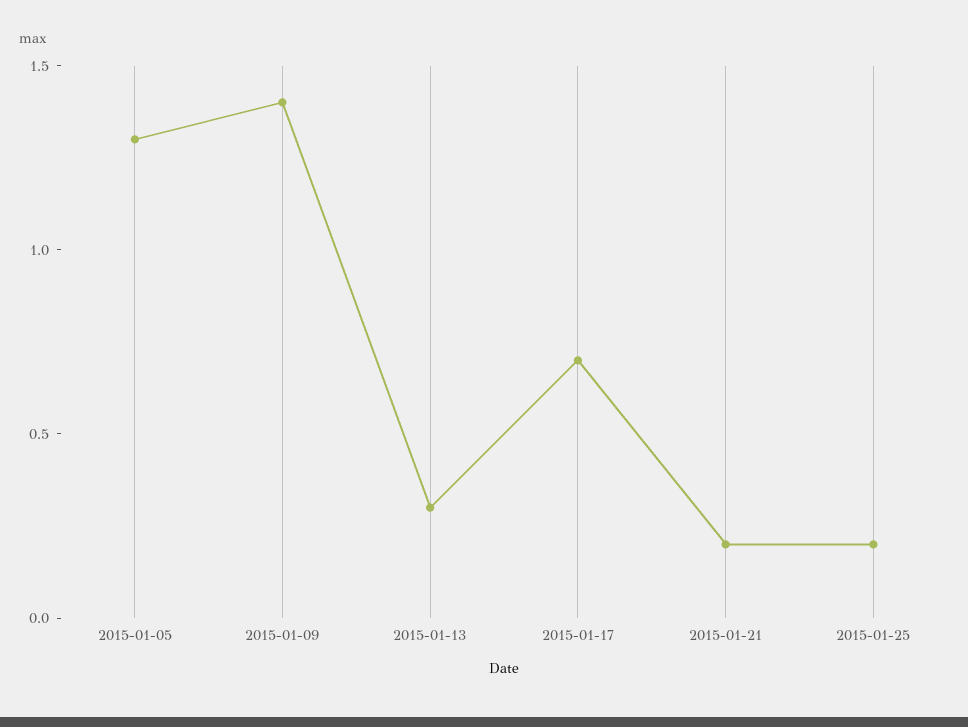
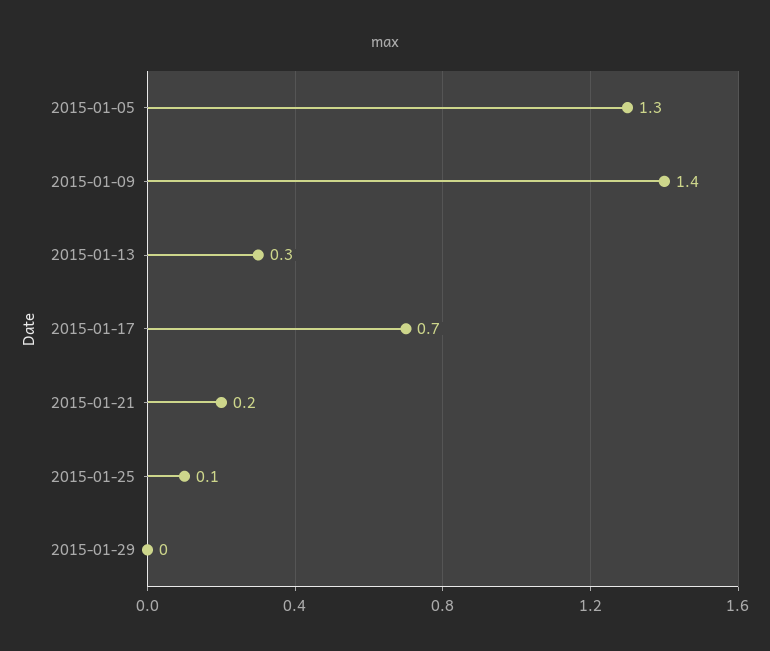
2015-01-25: 0.2 -> 0.1
2015-01-29: none -> 0

